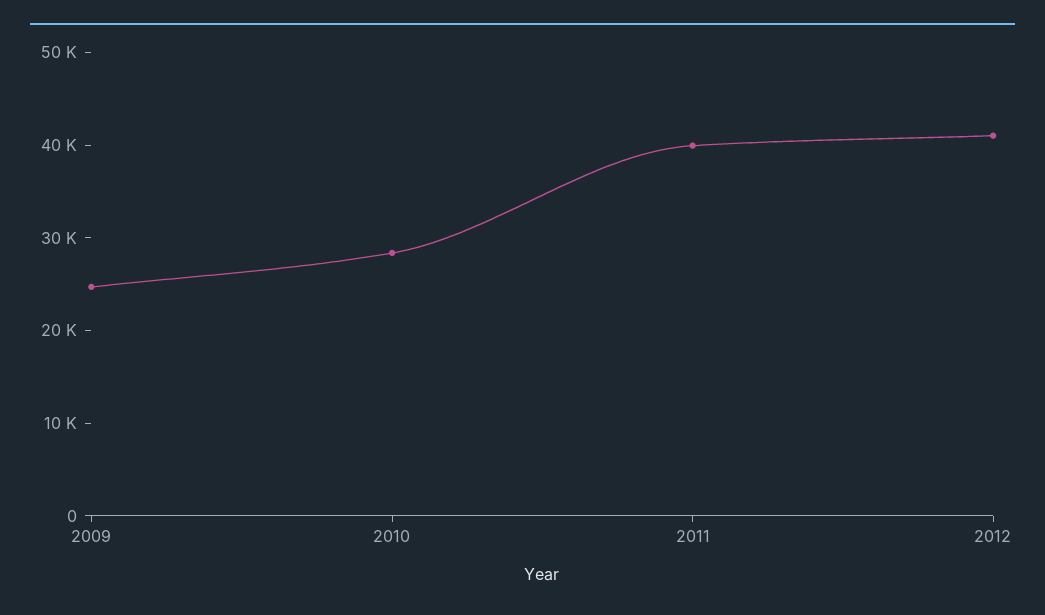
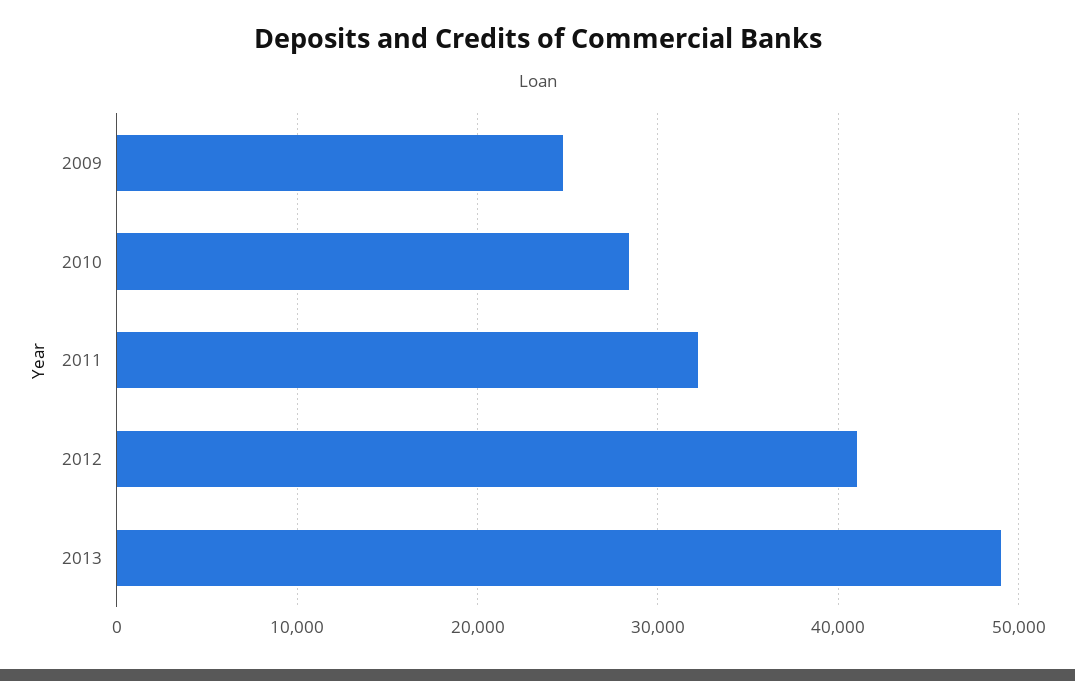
2011: 40000 -> 32000
2013: none -> 49000

